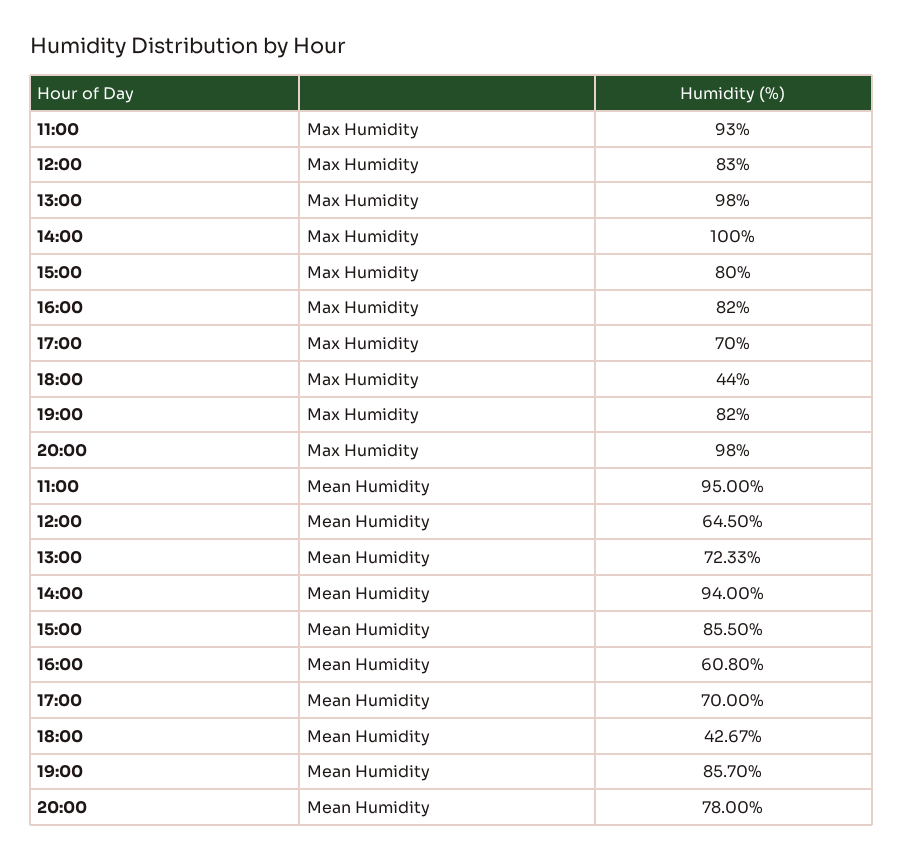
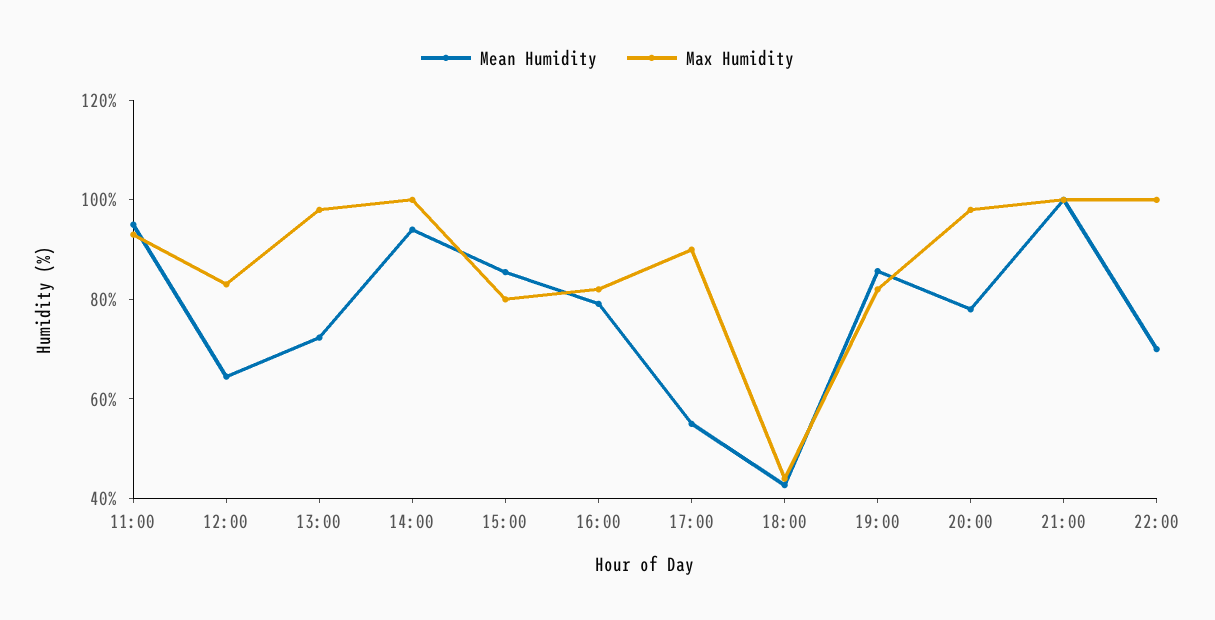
Max Humidity, 17:00: 70 -> 90
Mean Humidity, 16:00: 60.8 -> 80
Mean Humidity, 17:00: 70 -> 55
Mean Humidity, 21:00: none -> 100
Max Humidity, 21:00: none -> 100
Mean Humidity, 22:00: none -> 70
Max Humidity, 22:00: none -> 100

